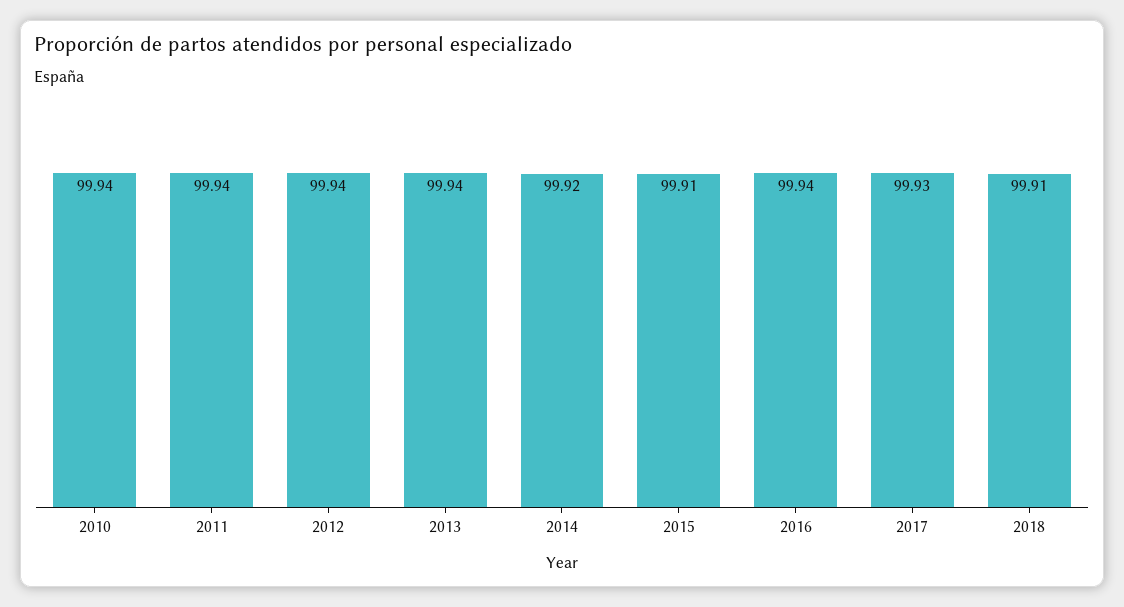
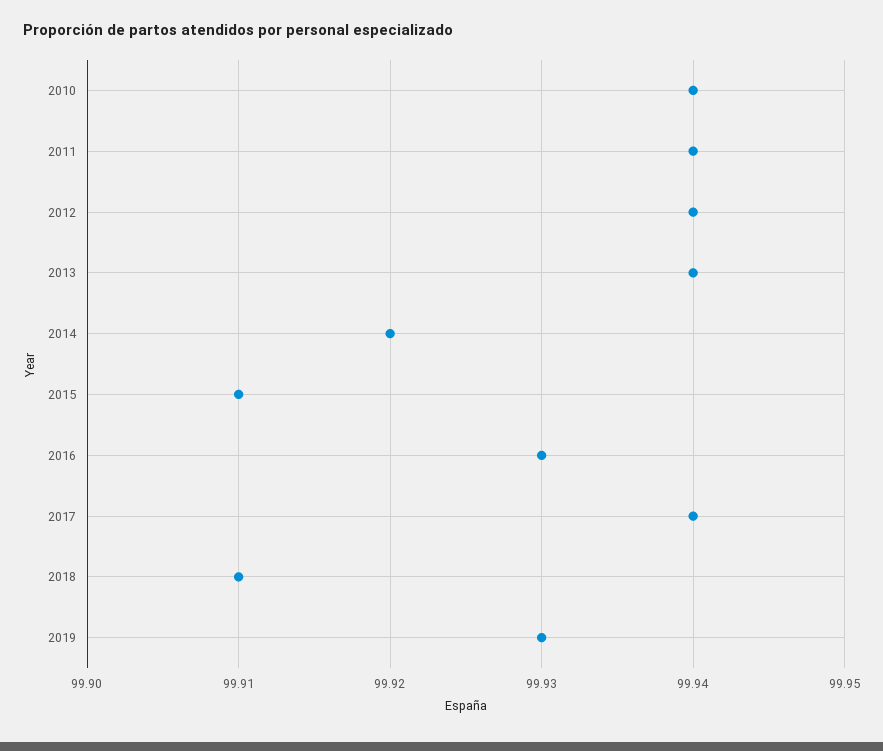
2016: 99.94 -> 99.93
2017: 99.93 -> 99.94
2019: none -> 99.93

